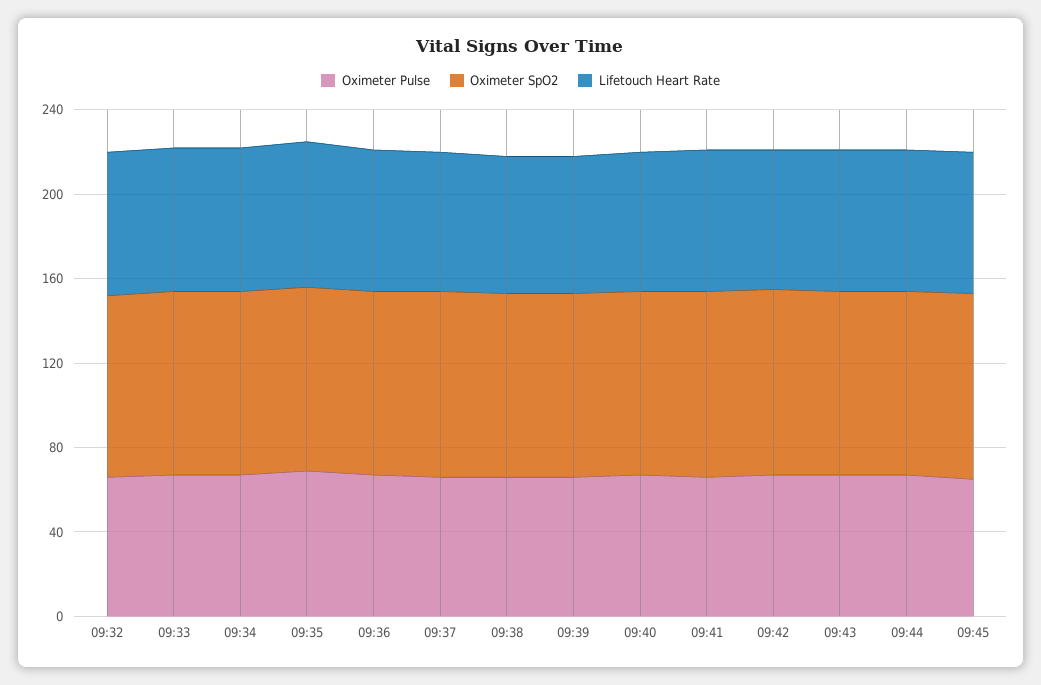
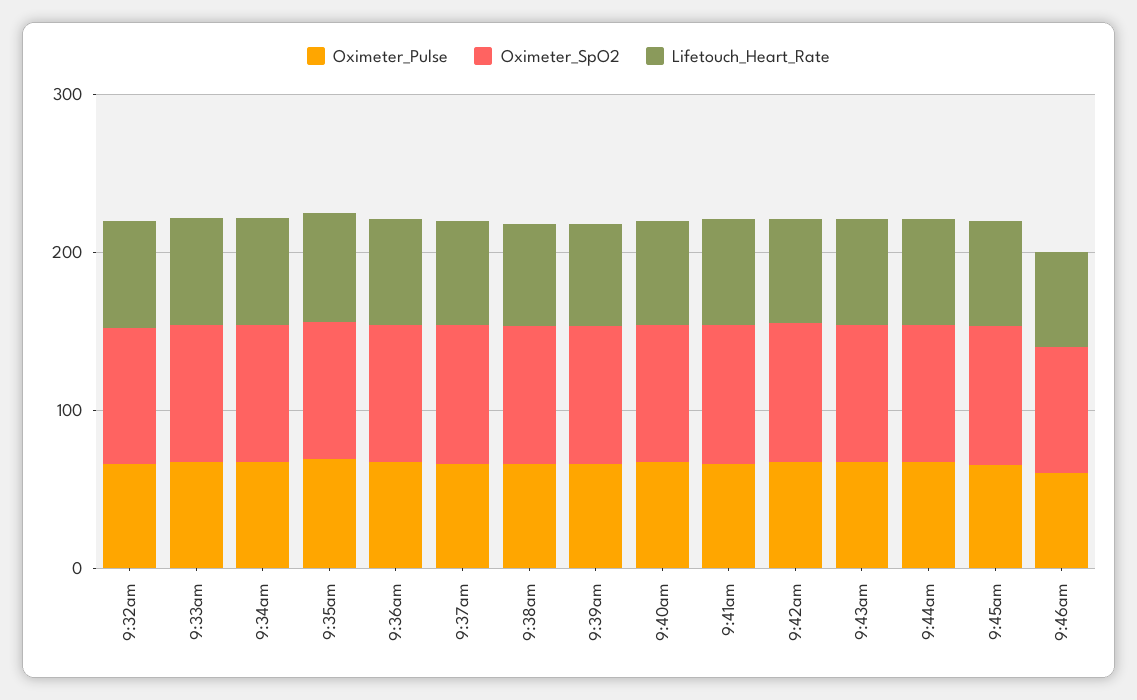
Oximeter Pulse, 9:46am: none -> 60
Oximeter SpO2, 9:46am: none -> 80
Lifetouch Heart Rate, 9:46am: none -> 60

